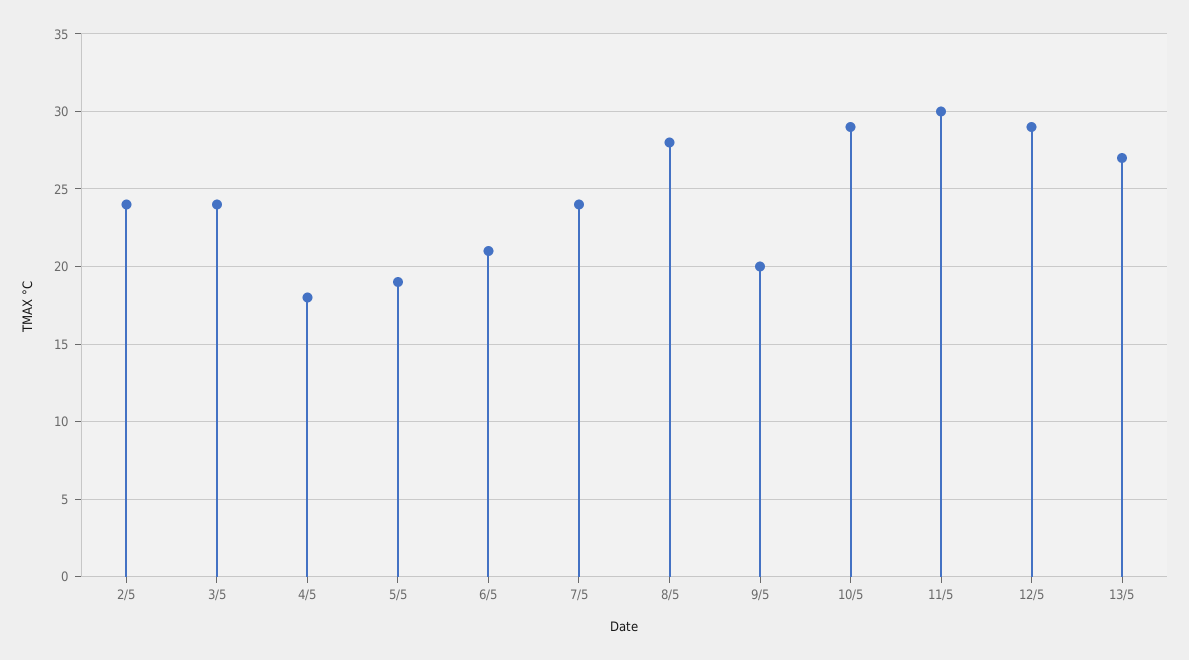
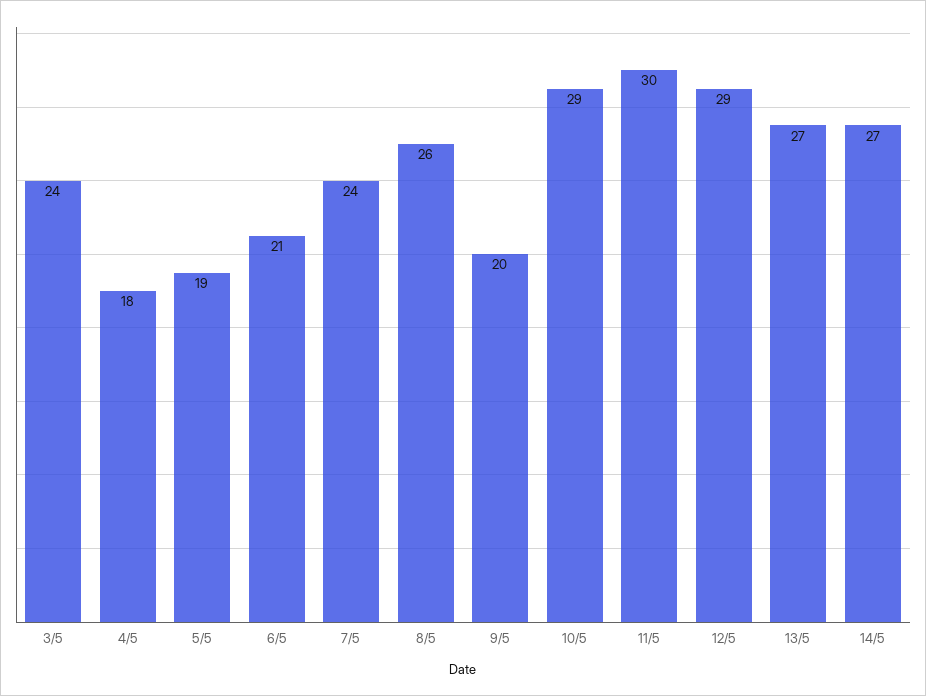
2/5: 24 -> none
8/5: 28 -> 26
14/5: none -> 27

